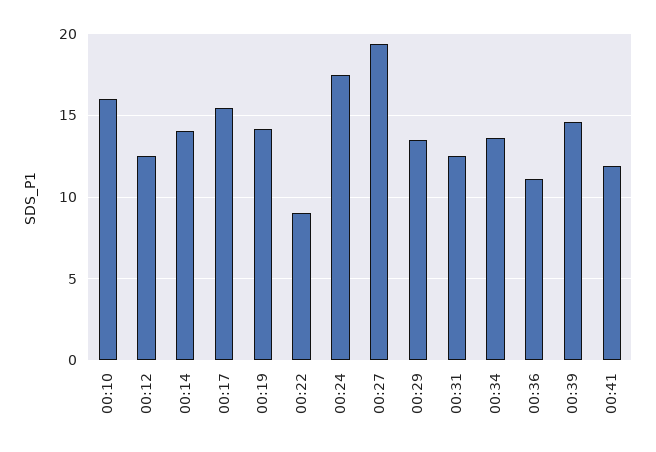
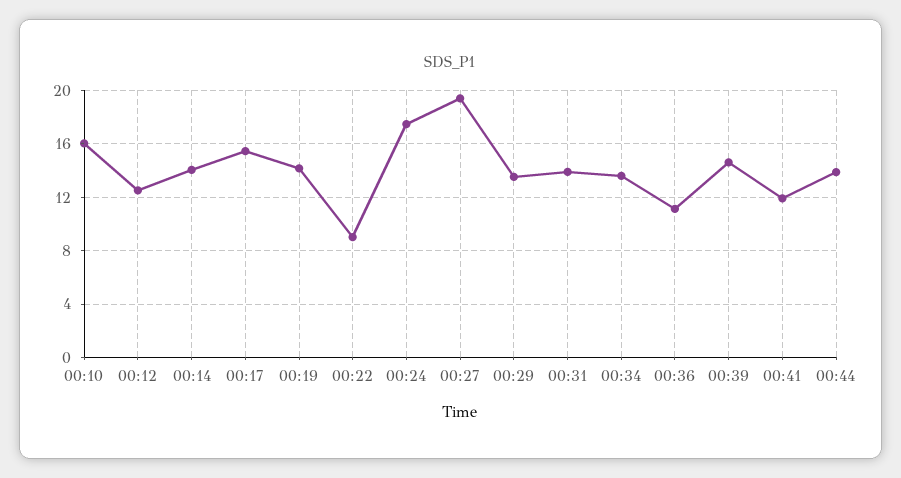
00:31: 12.5 -> 14
00:44: none -> 14

